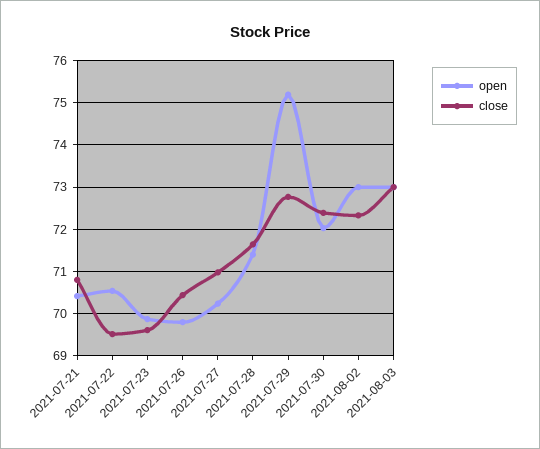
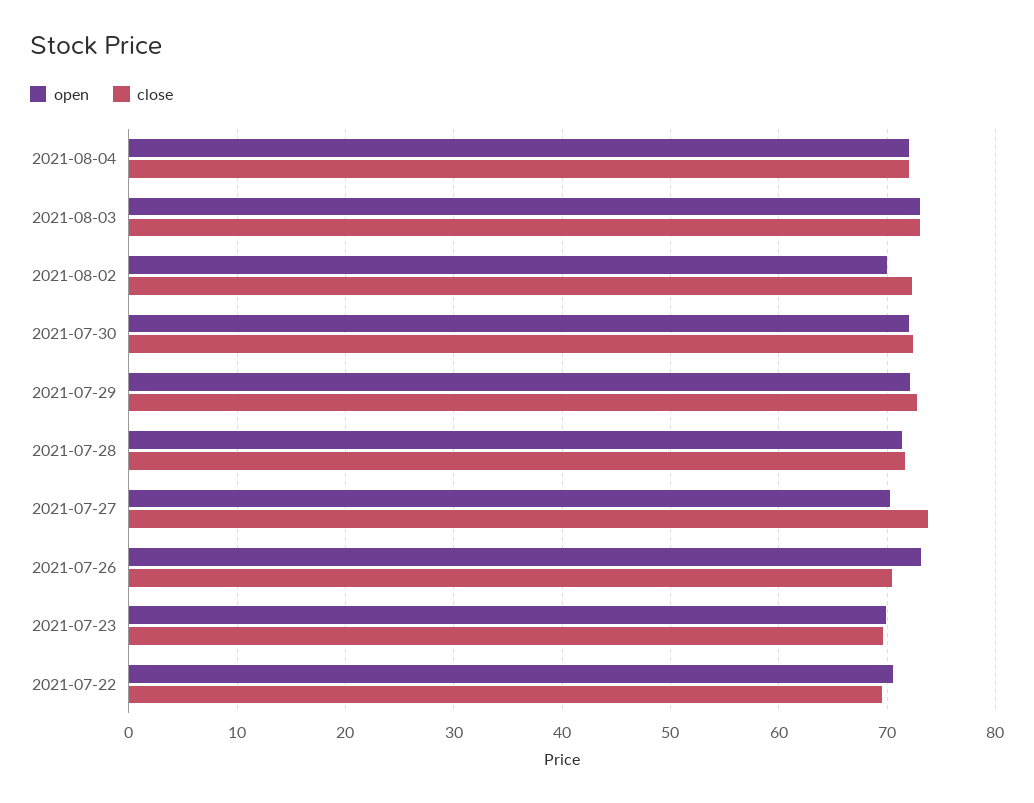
open, 2021-07-21: 70.4 -> none
close, 2021-07-21: 70.8 -> none
open, 2021-07-26: 69.8 -> 73
close, 2021-07-27: 71 -> 74
open, 2021-07-29: 75.2 -> 72
open, 2021-08-02: 73 -> 70
open, 2021-08-04: none -> 72
close, 2021-08-04: none -> 72

